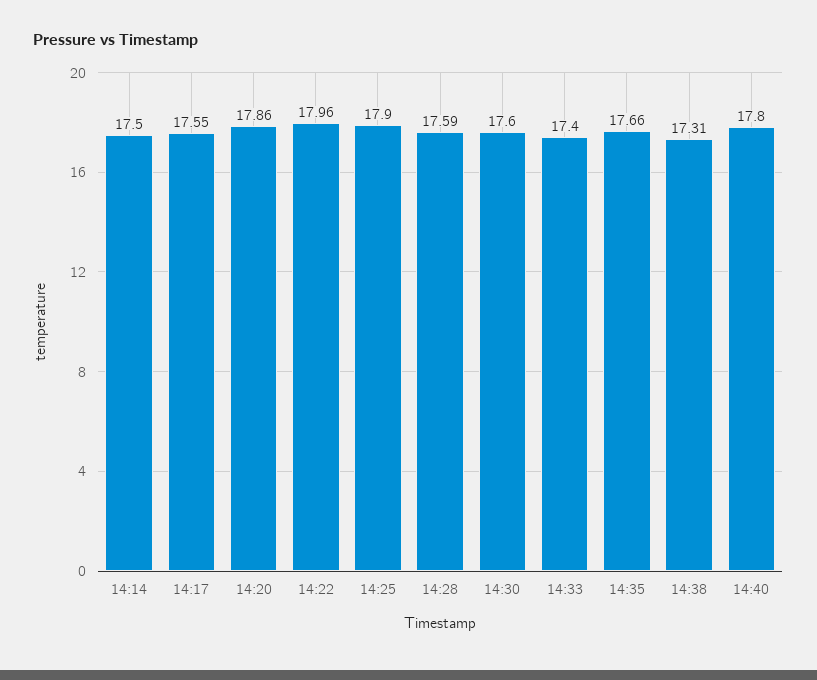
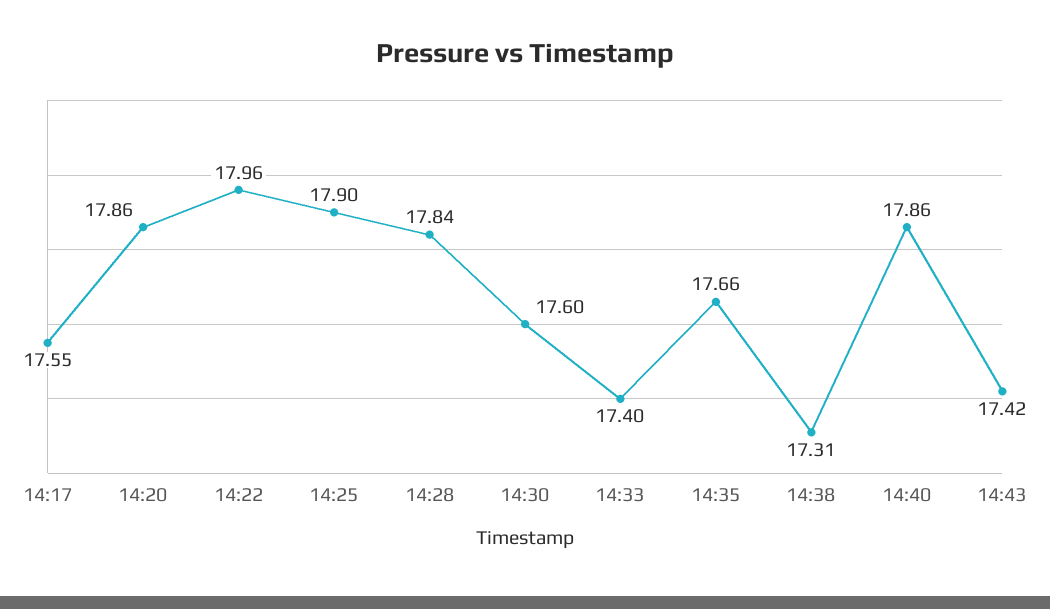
14:14: 17.5 -> none
14:28: 17.59 -> 17.84
14:40: 17.8 -> 17.86
14:43: none -> 17.42

